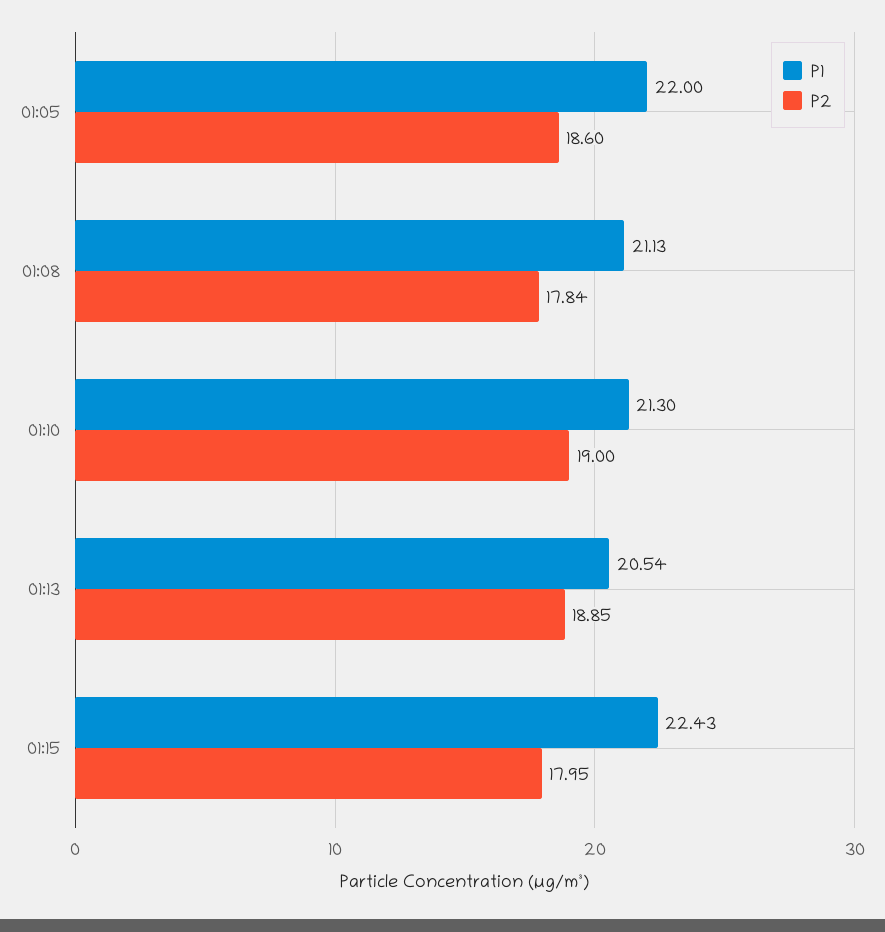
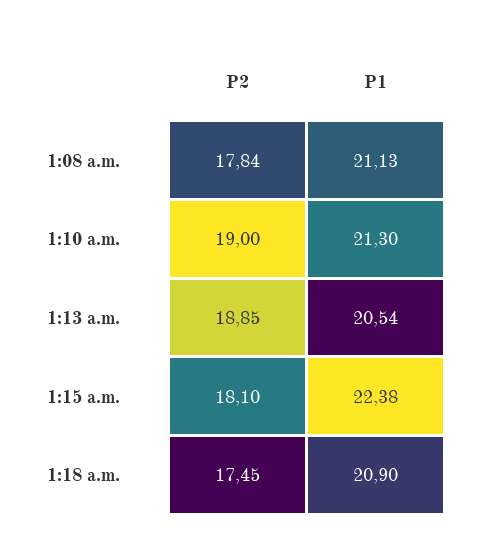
P1, 01:05: 22 -> none
P2, 01:05: 18.6 -> none
P1, 01:15: 22.43 -> 22.38
P2, 01:15: 17.95 -> 18.1
P2, 1:18 a.m.: none -> 17.45
P1, 1:18 a.m.: none -> 20.9

